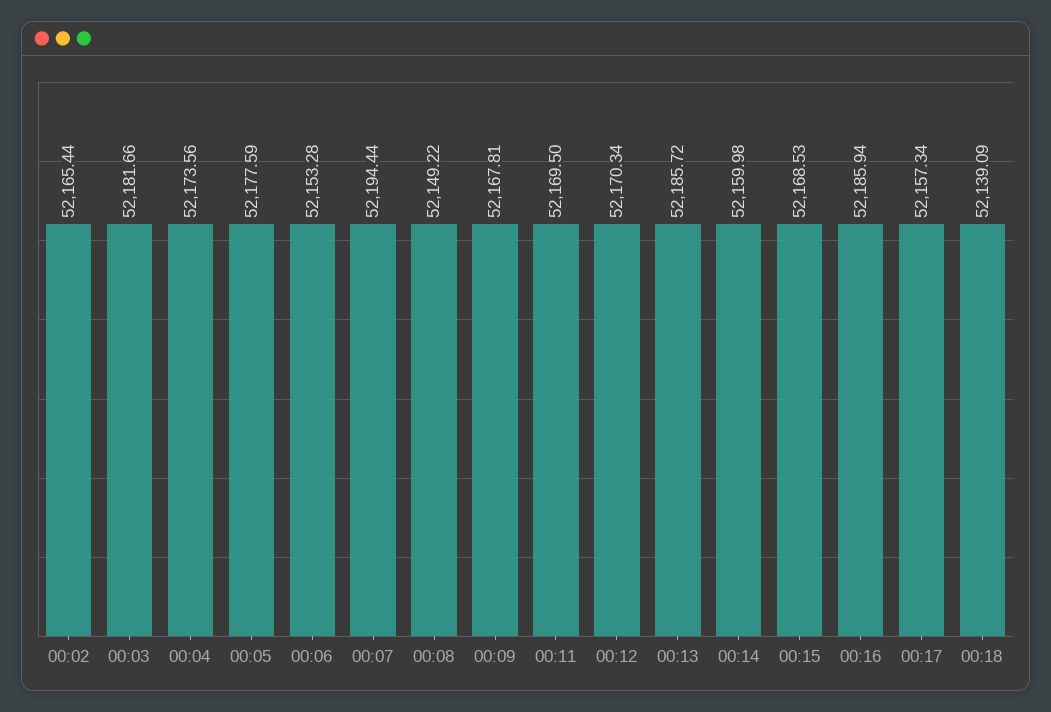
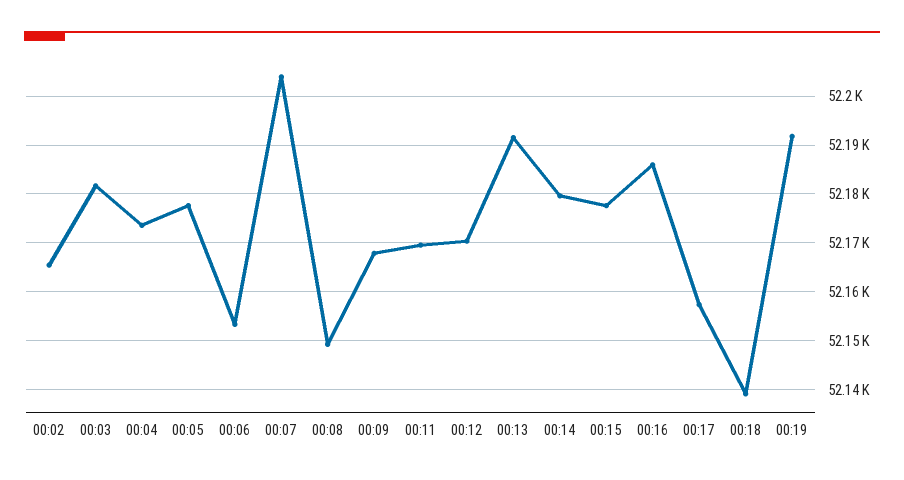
00:07: 52194.44 -> 52204
00:13: 52185.72 -> 52192
00:14: 52159.98 -> 52180
00:15: 52168.53 -> 52178
00:19: none -> 52192

